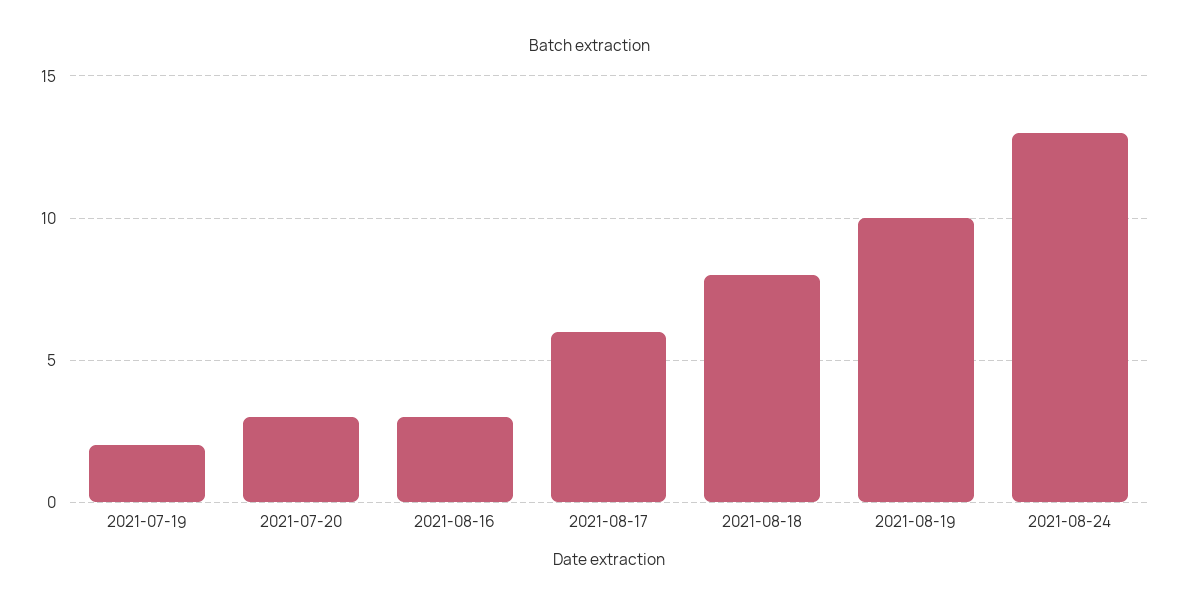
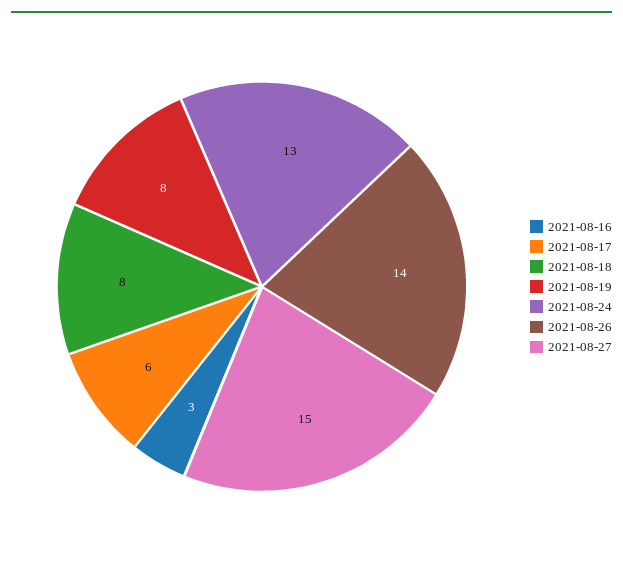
2021-07-19: 2 -> none
2021-07-20: 3 -> none
2021-08-19: 10 -> 8
2021-08-26: none -> 14
2021-08-27: none -> 15

